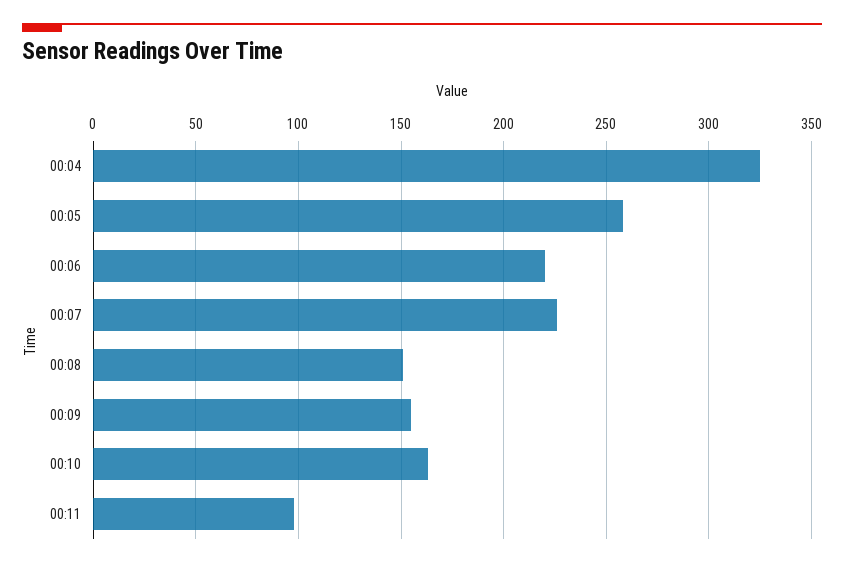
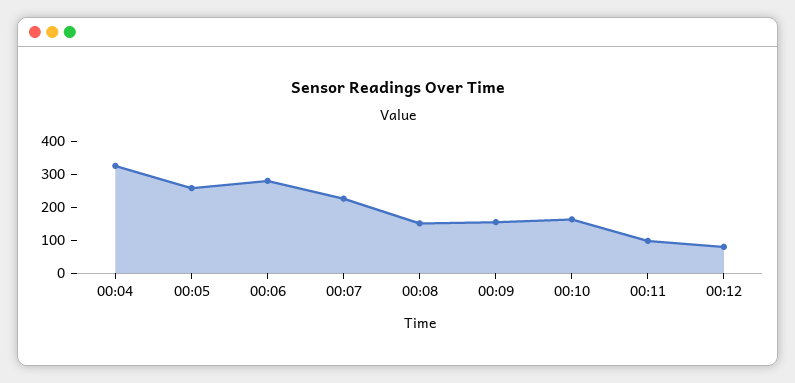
00:06: 220 -> 275
00:12: none -> 75

